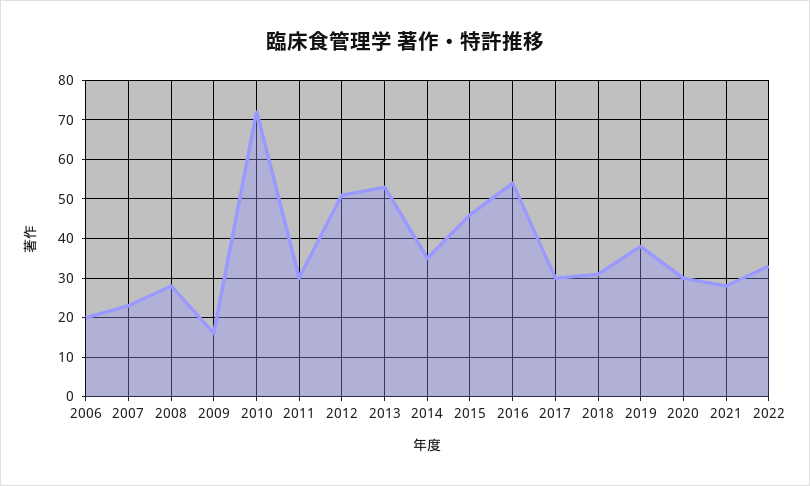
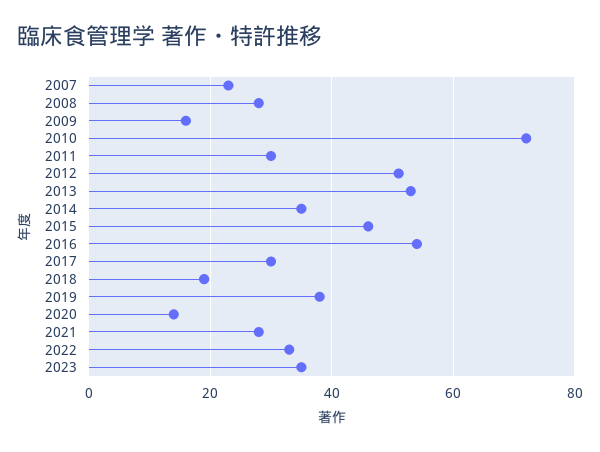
2006: 20 -> none
2018: 30 -> 20
2020: 30 -> 15
2023: none -> 35

